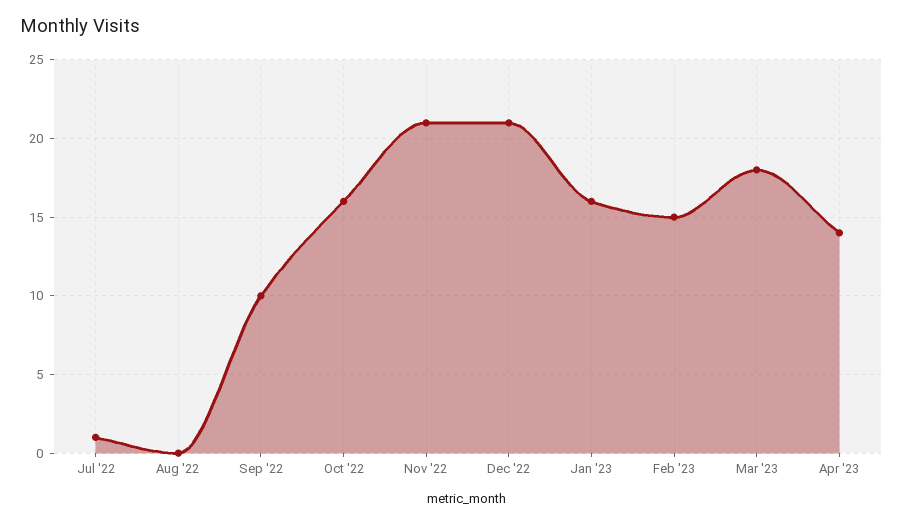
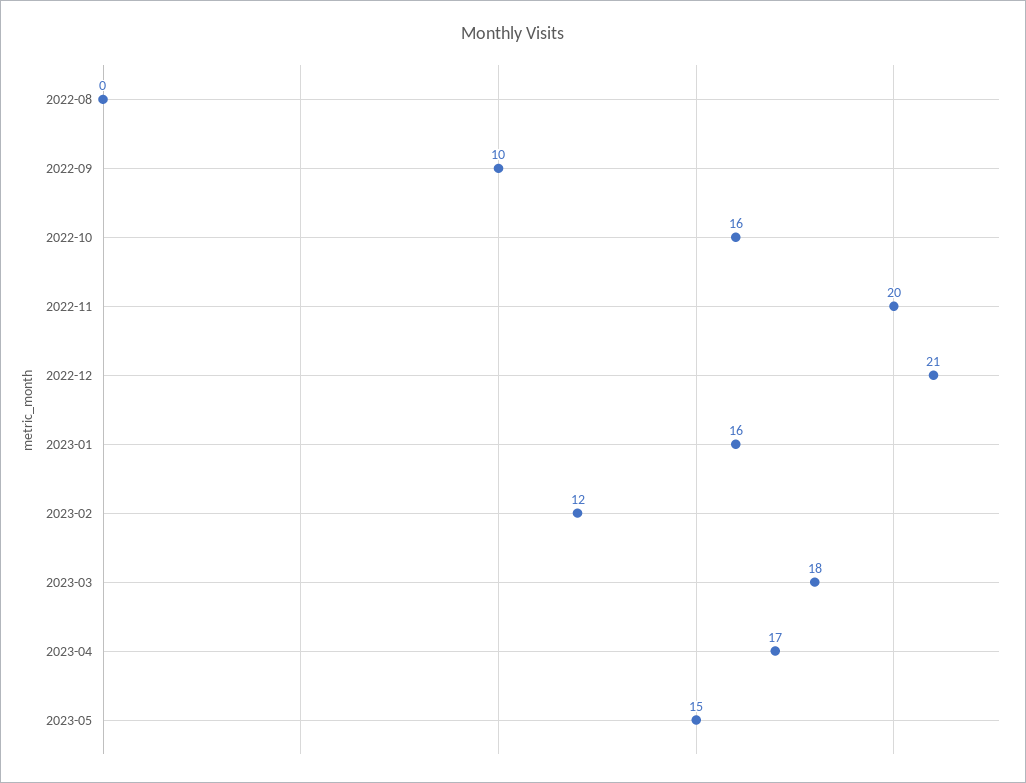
Jul '22: 1 -> none
Nov '22: 21 -> 20
Feb '23: 15 -> 12
Apr '23: 14 -> 17
2023-05: none -> 15

